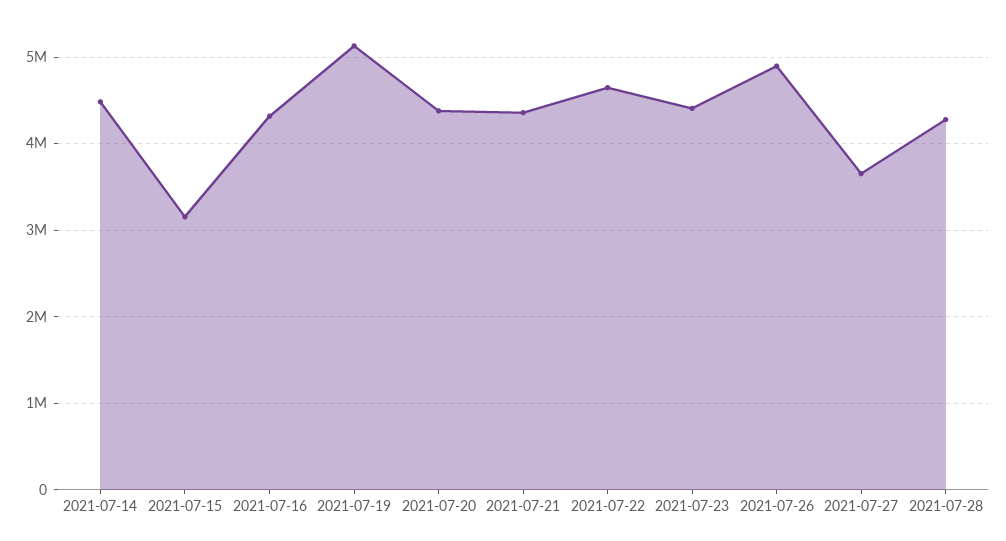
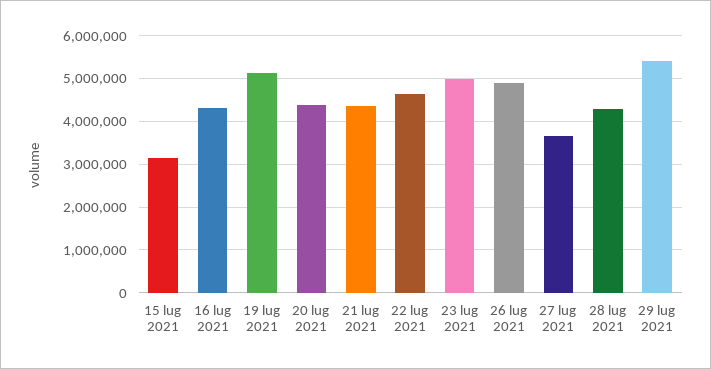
2021-07-14: 4500000 -> none
2021-07-23: 4400000 -> 5000000
29 lug 2021: none -> 5400000

